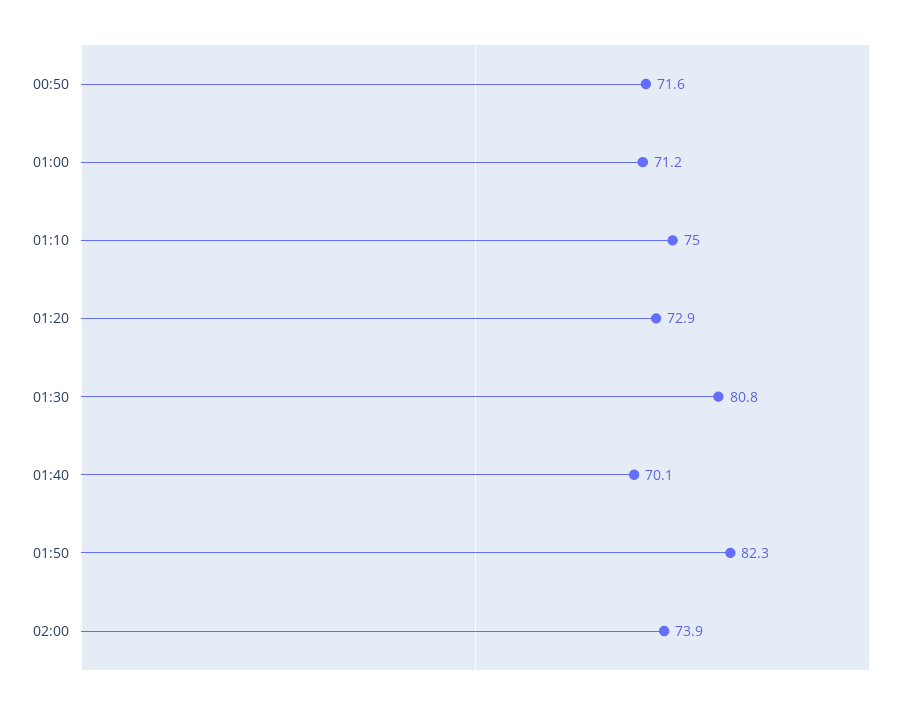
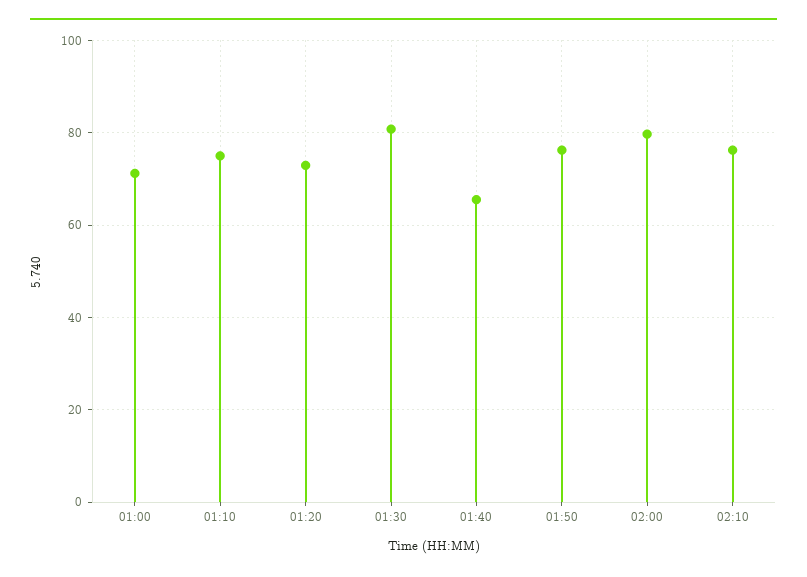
00:50: 71.6 -> none
01:40: 70.1 -> 66
01:50: 82.3 -> 76
02:00: 73.9 -> 80
02:10: none -> 76

